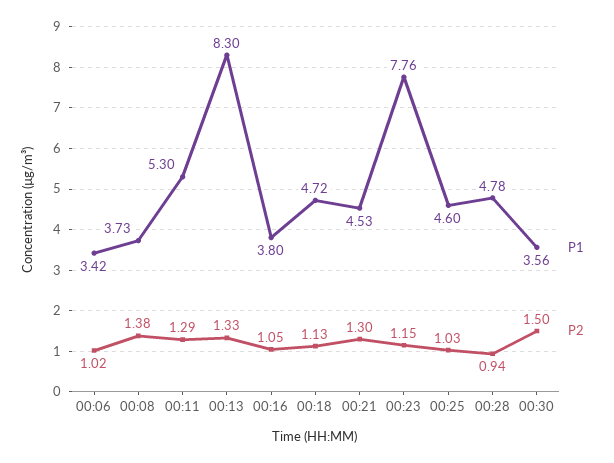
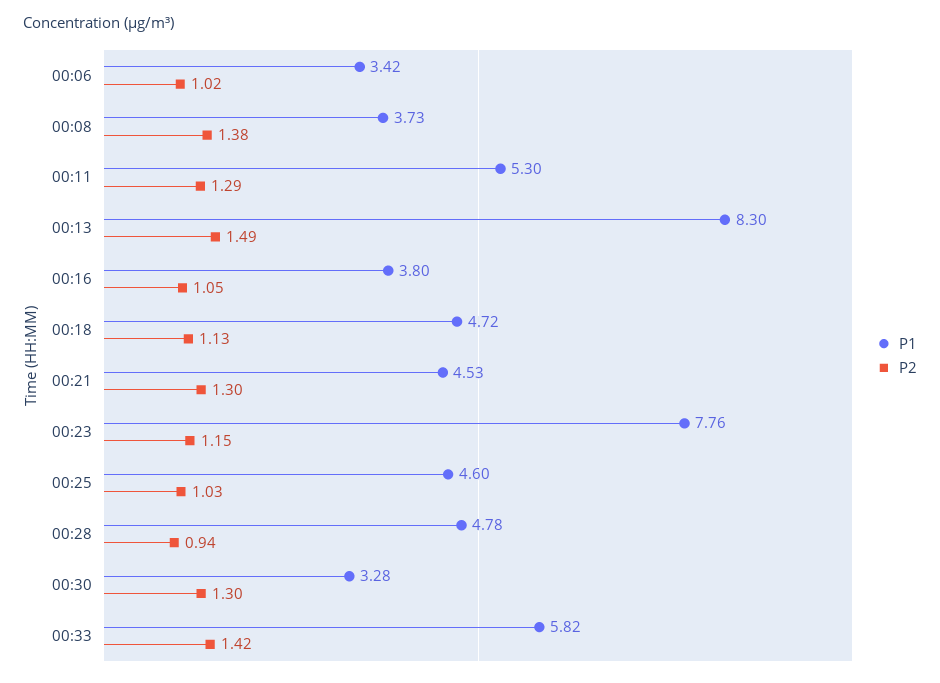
P2, 00:13: 1.33 -> 1.49
P1, 00:30: 3.56 -> 3.28
P2, 00:30: 1.5 -> 1.3
P1, 00:33: none -> 5.82
P2, 00:33: none -> 1.42

